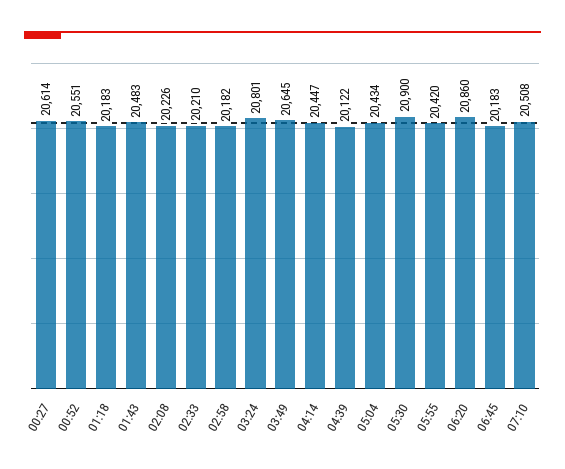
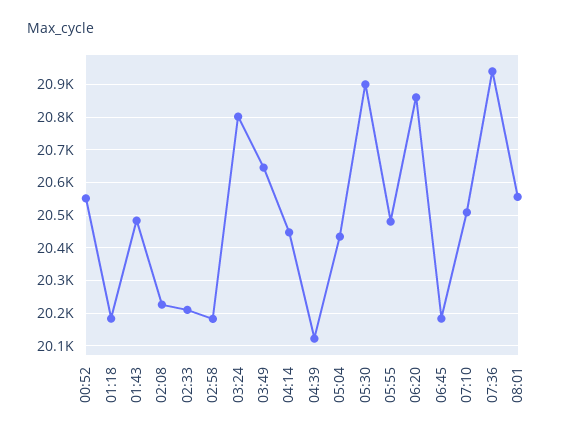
00:27: 20614 -> none
05:55: 20420 -> 20480
07:36: none -> 20940
08:01: none -> 20560

